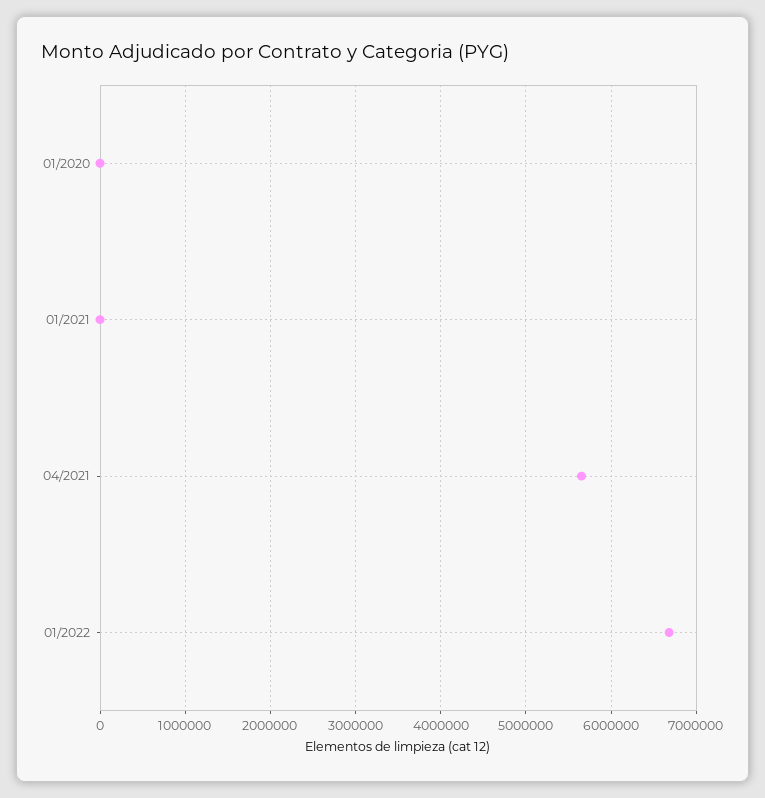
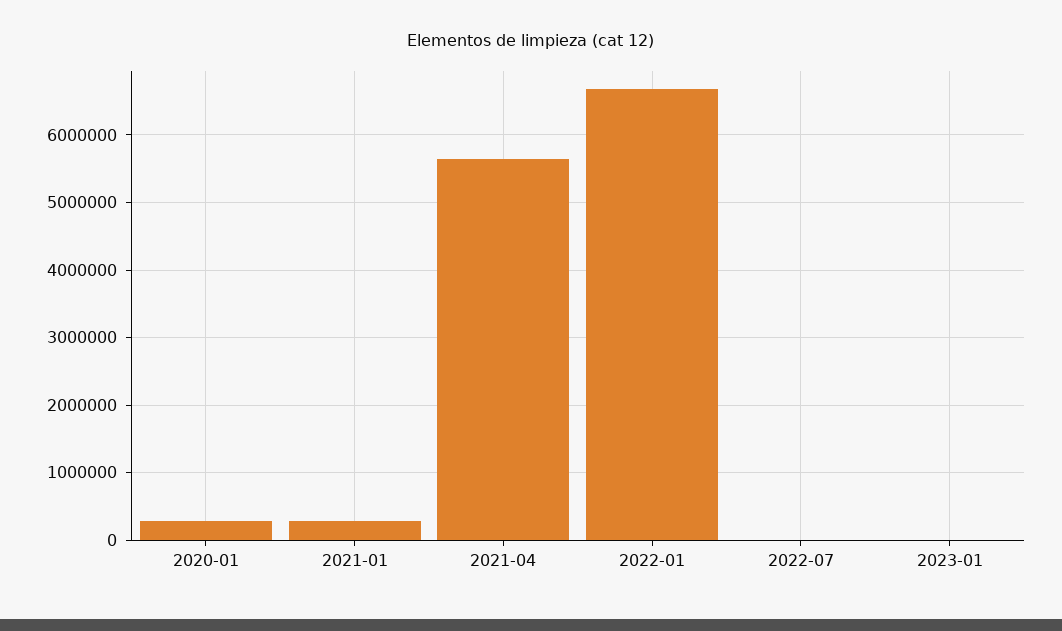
01/2020: 0 -> 300000
01/2021: 0 -> 300000
2022-07: none -> 0
2023-01: none -> 0

